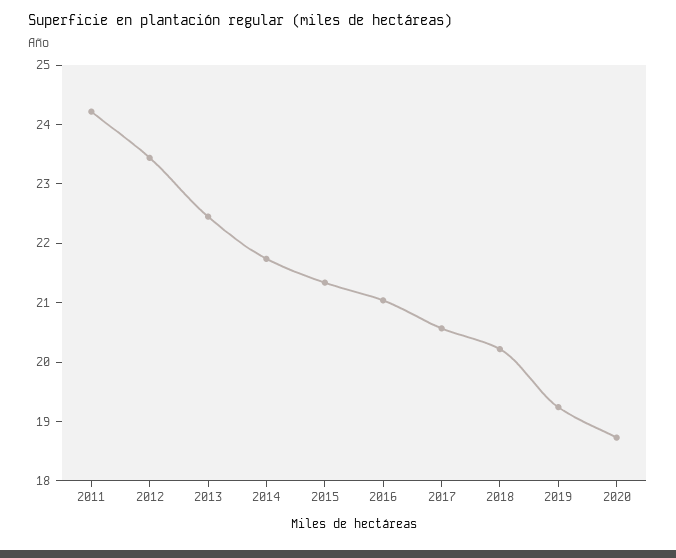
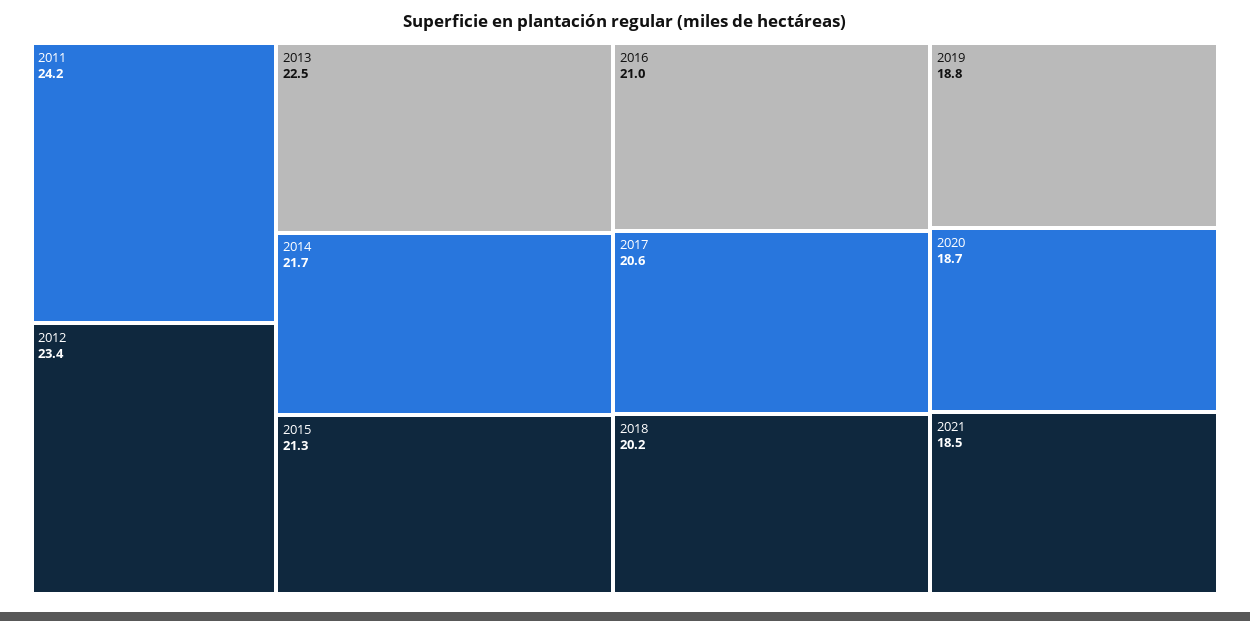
2019: 19.2 -> 18.8
2021: none -> 18.5

